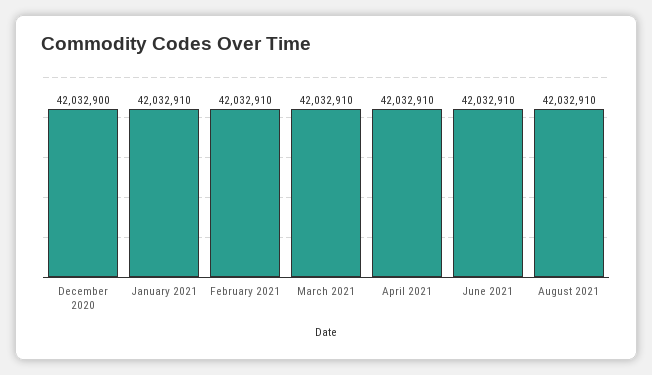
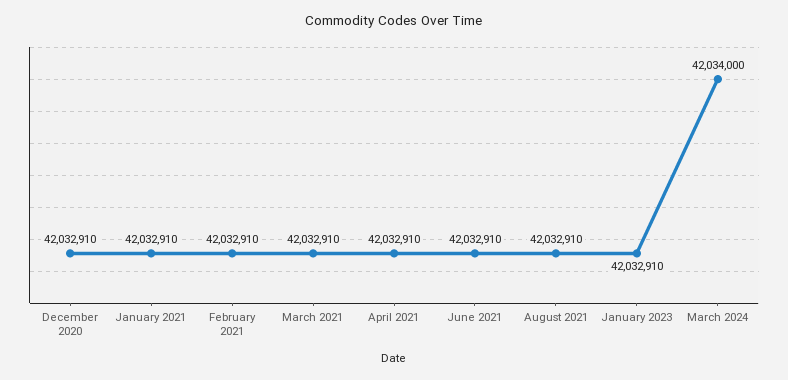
December 2020: 42032900 -> 42032910
January 2023: none -> 42032910
March 2024: none -> 42034000

